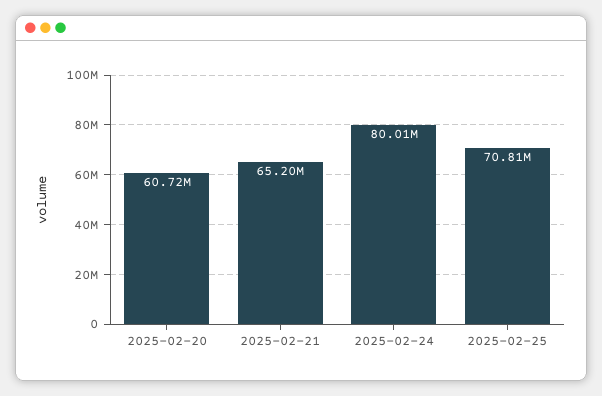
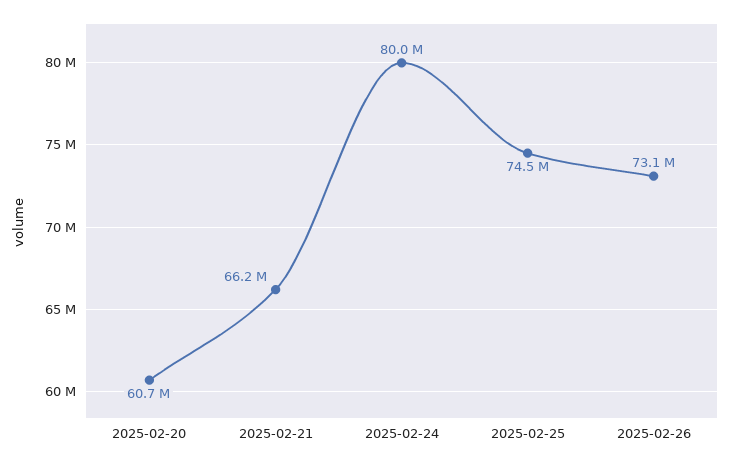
2025-02-21: 65200000 -> 66200000
2025-02-25: 70810000 -> 74500000
2025-02-26: none -> 73100000

